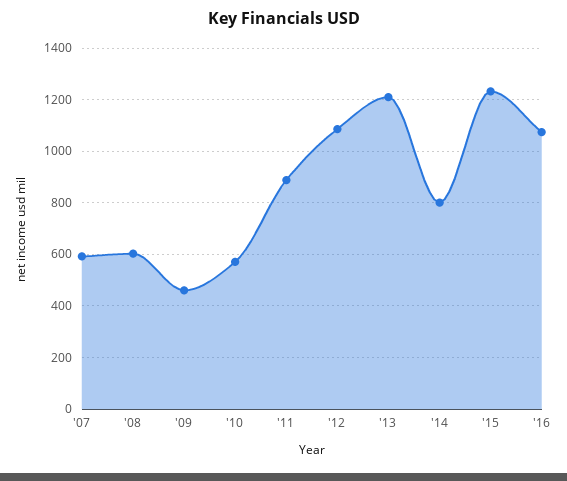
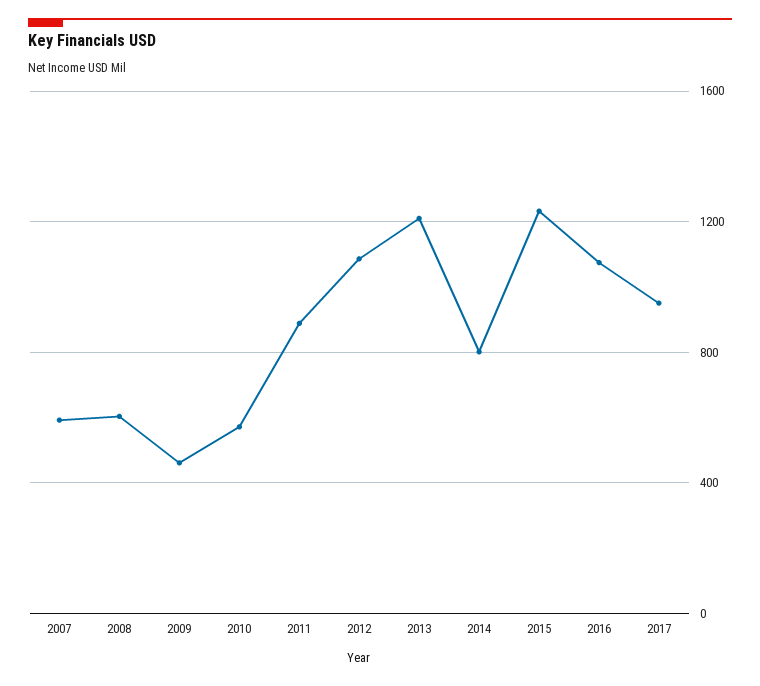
2017: none -> 950

